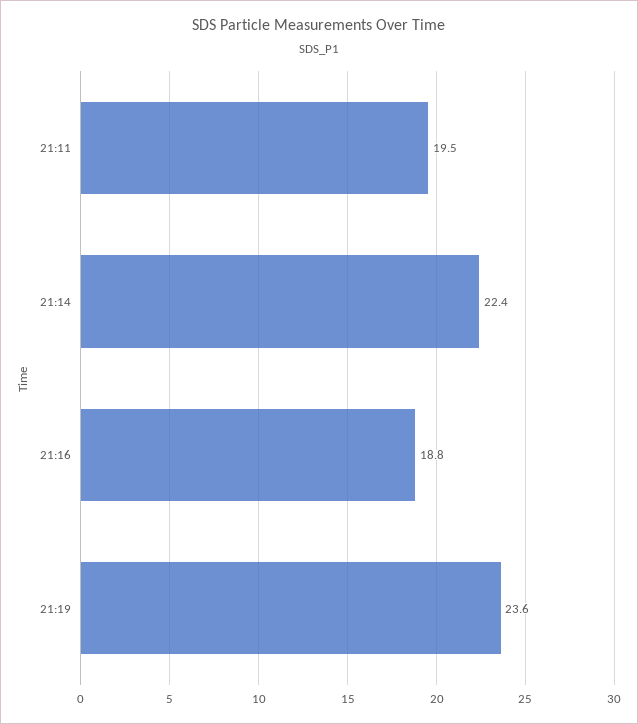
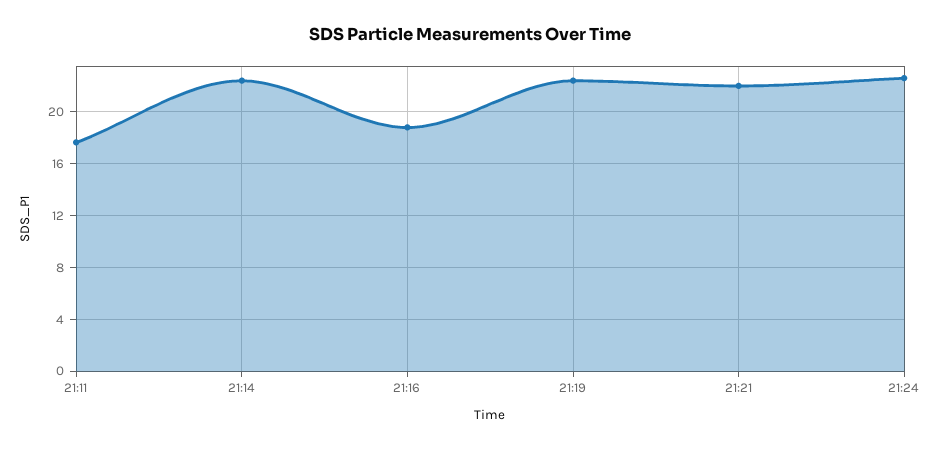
21:11: 19.5 -> 17.5
21:19: 23.6 -> 22.5
21:21: none -> 22
21:24: none -> 22.5

